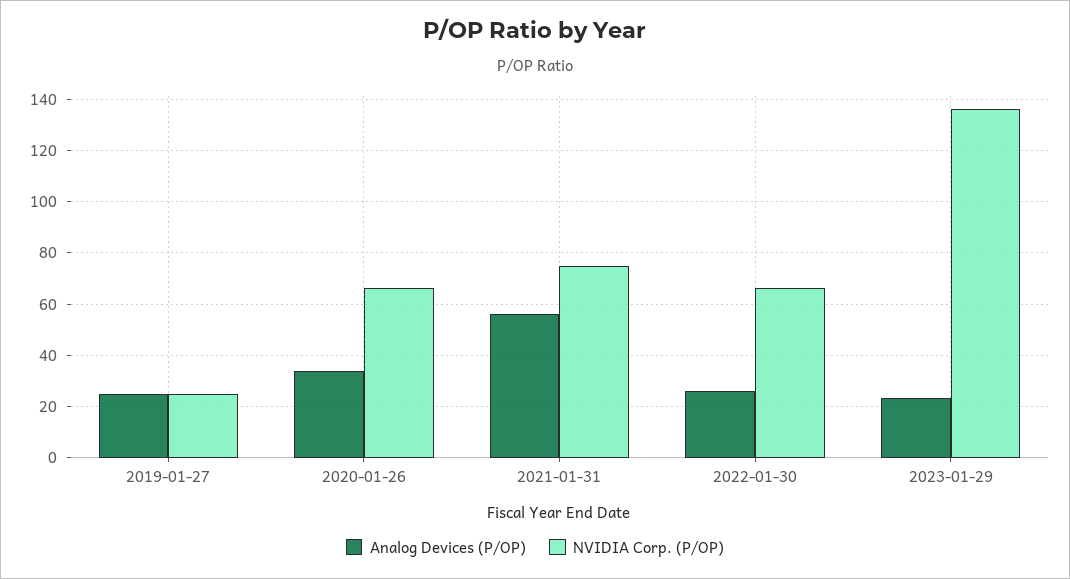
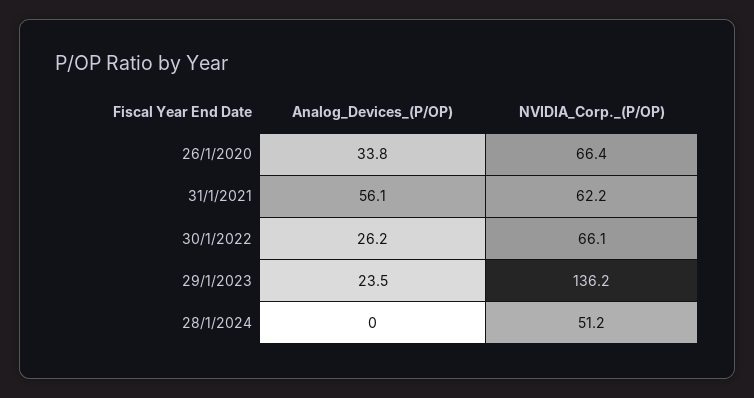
Analog Devices (P/OP), 2019-01-27: 25 -> none
NVIDIA Corp. (P/OP), 2019-01-27: 25 -> none
NVIDIA Corp. (P/OP), 2021-01-31: 75 -> 62.2
Analog Devices (P/OP), 28/1/2024: none -> 0
NVIDIA Corp. (P/OP), 28/1/2024: none -> 51.2

